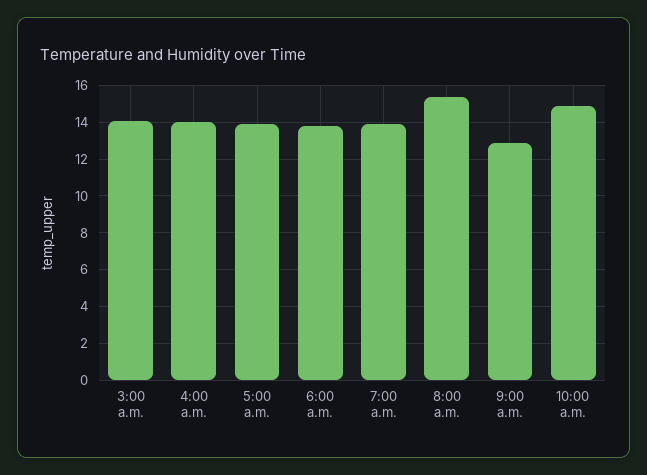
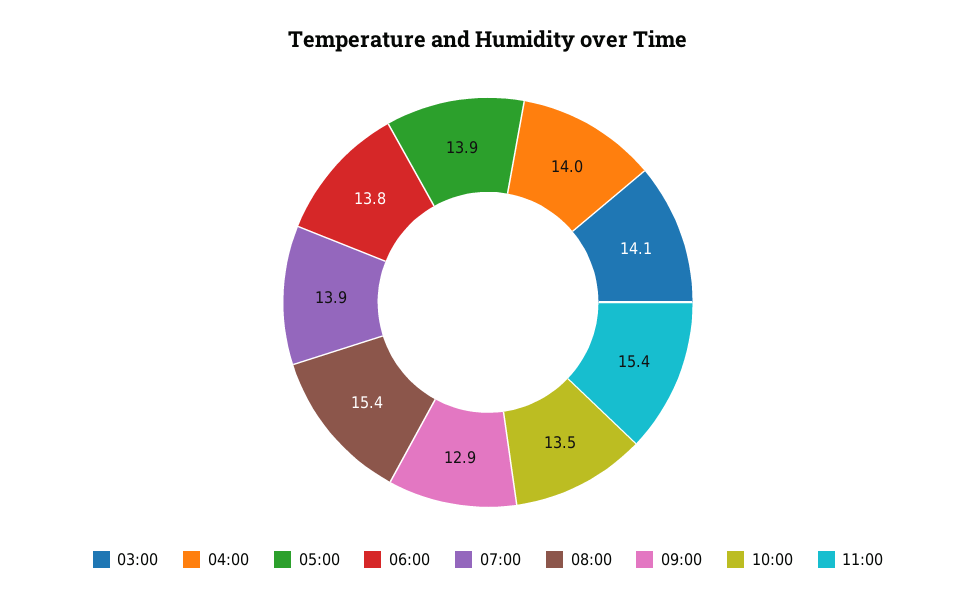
10:00 a.m.: 15 -> 13.5
11:00: none -> 15.4

